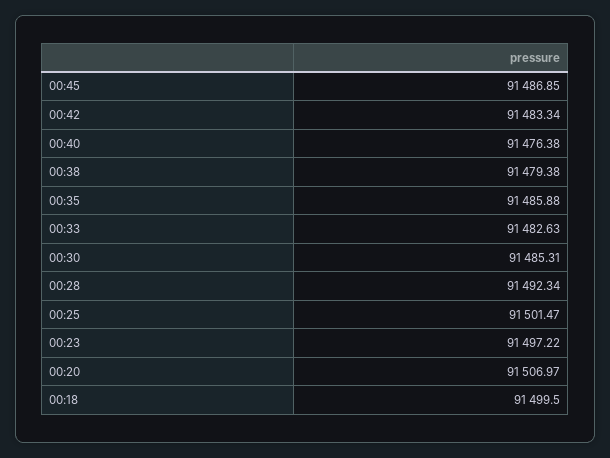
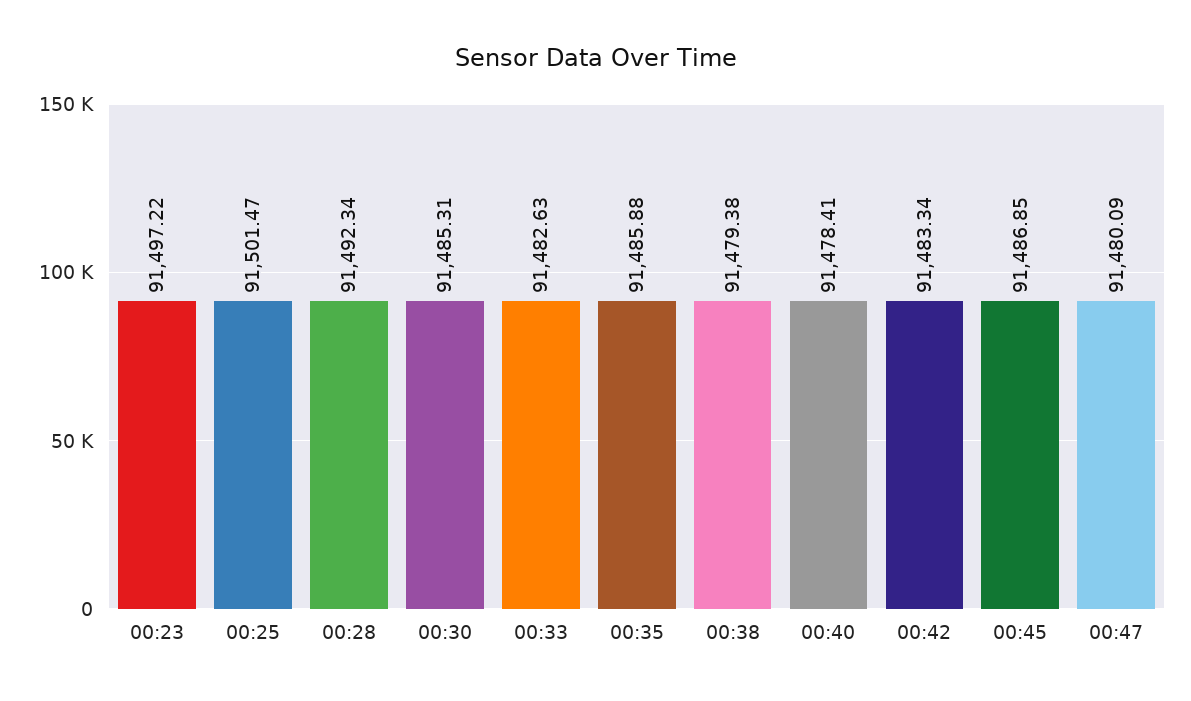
00:40: 91476.38 -> 91478.41
00:20: 91506.97 -> none
00:18: 91499.5 -> none
00:47: none -> 91480.09

